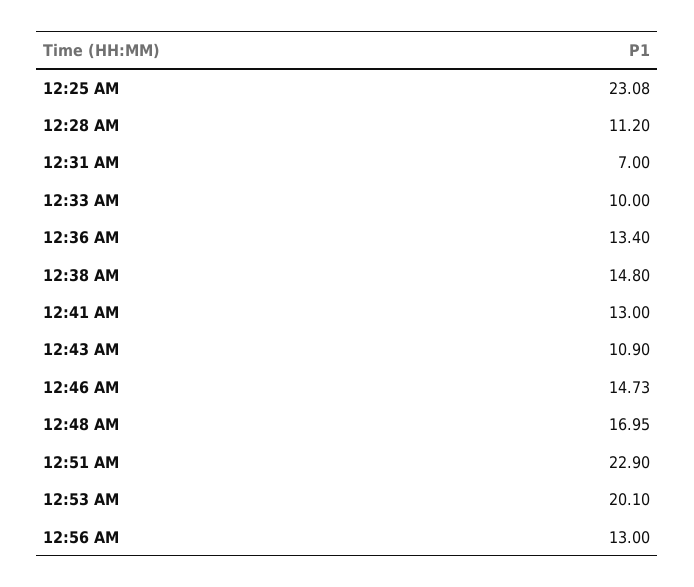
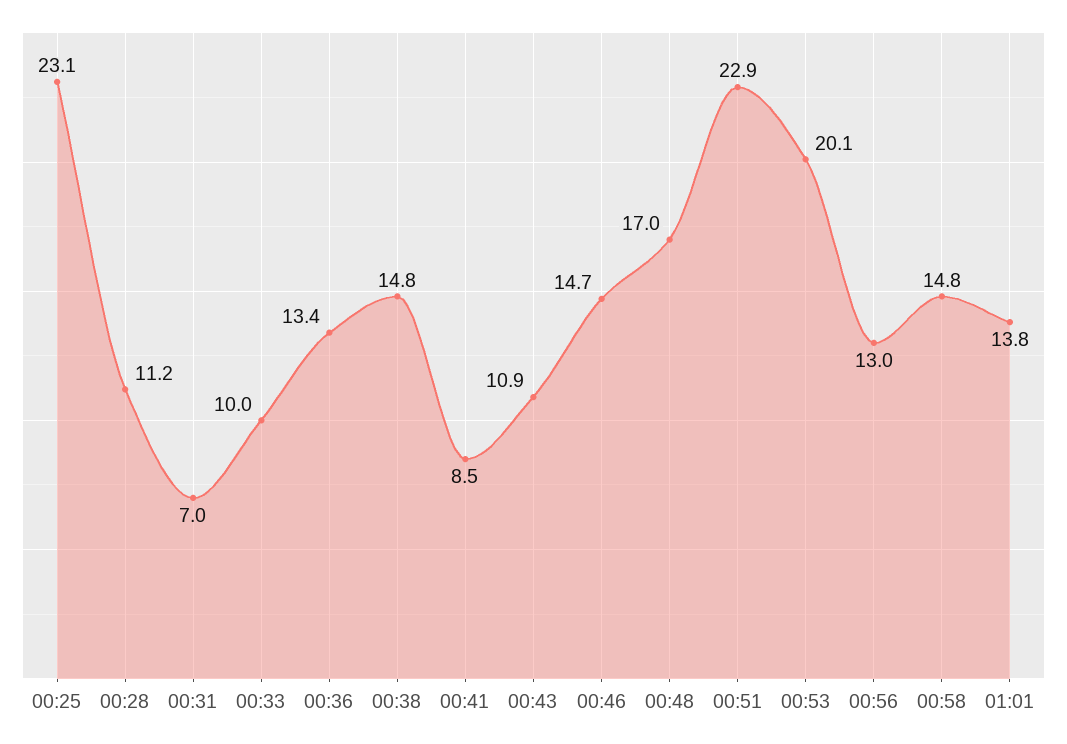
12:41 AM: 13 -> 8.5
00:58: none -> 14.8
01:01: none -> 13.8

